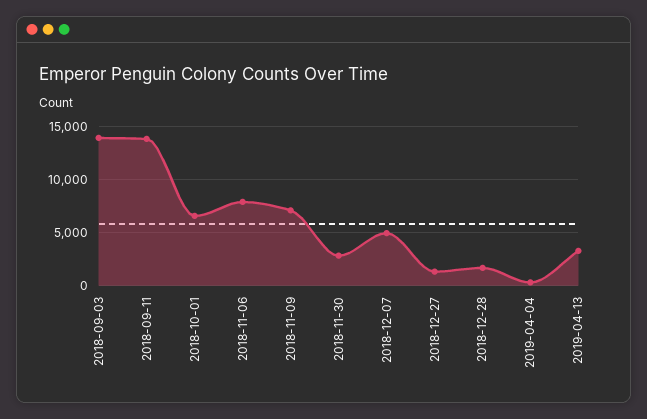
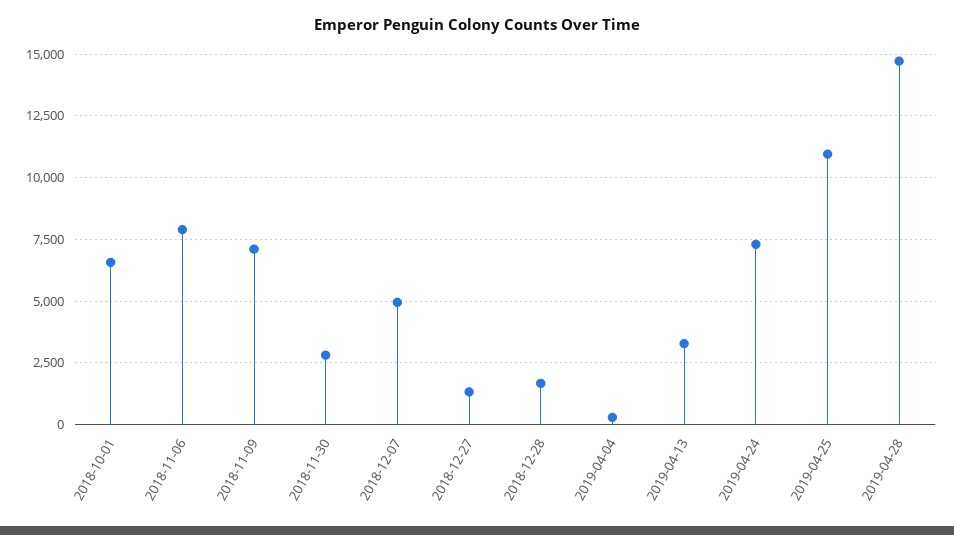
2018-09-03: 14000 -> none
2018-09-11: 14000 -> none
2019-04-24: none -> 7250
2019-04-25: none -> 11000
2019-04-28: none -> 14750

